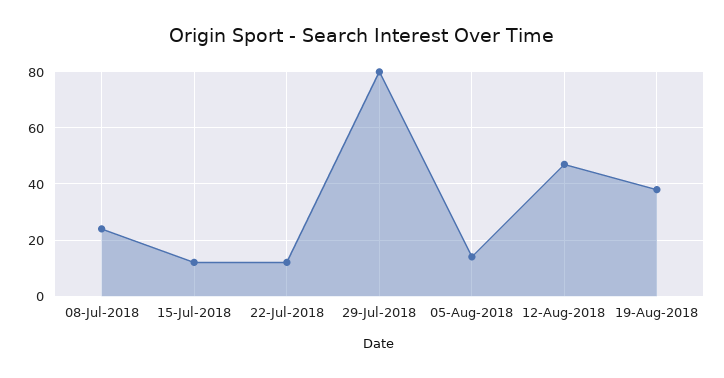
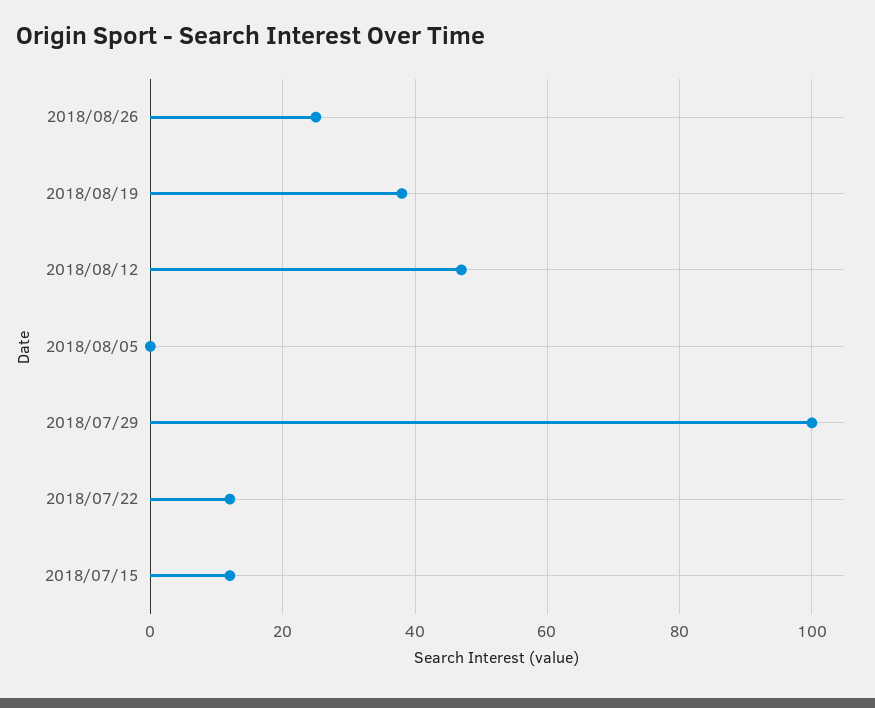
08-Jul-2018: 25 -> none
29-Jul-2018: 80 -> 100
05-Aug-2018: 15 -> 0
2018/08/26: none -> 25

